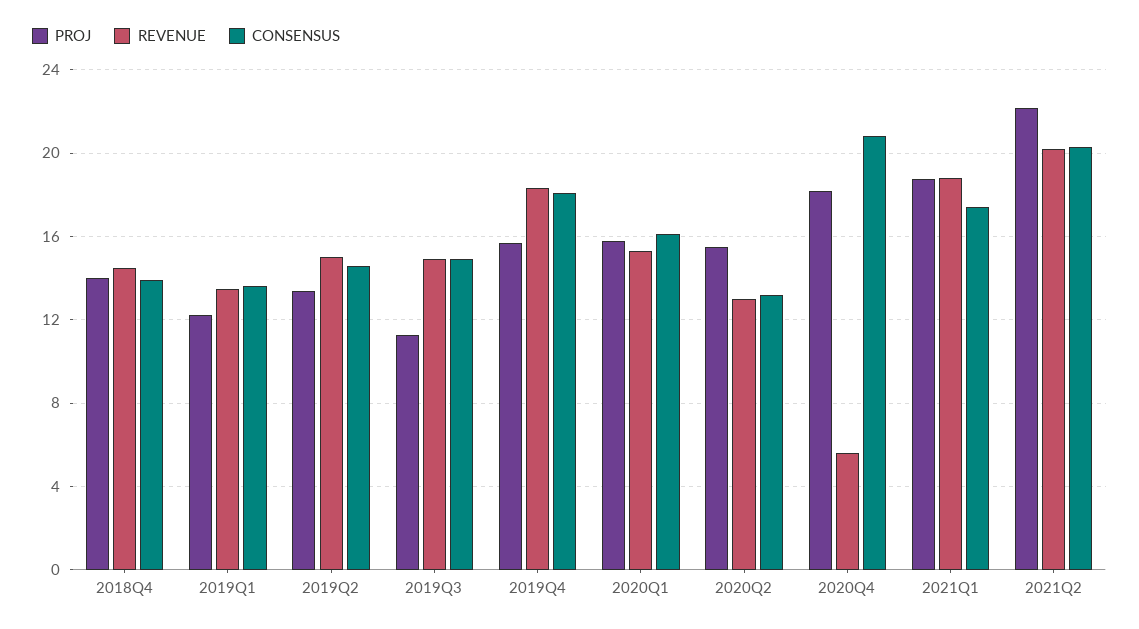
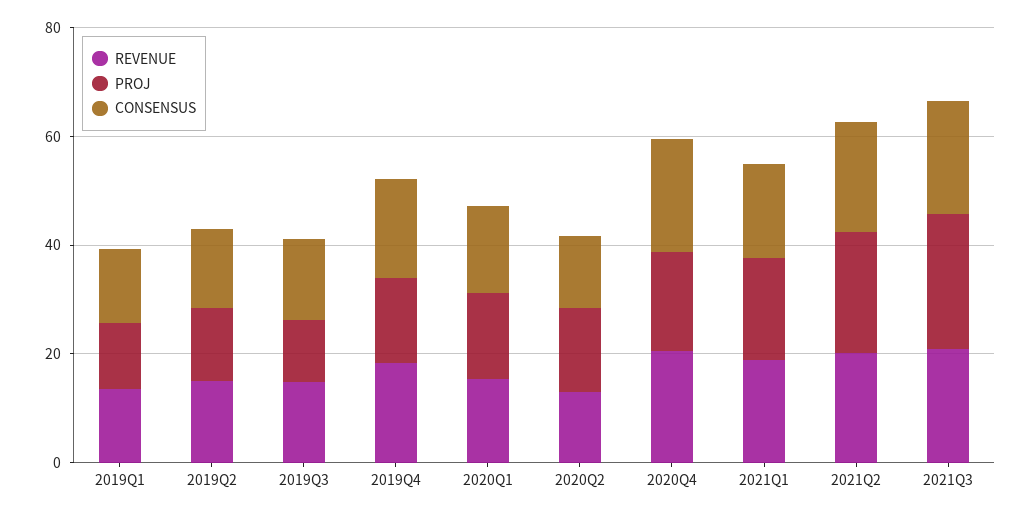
PROJ, 2018Q4: 14 -> none
REVENUE, 2018Q4: 14.5 -> none
CONSENSUS, 2018Q4: 14 -> none
REVENUE, 2020Q4: 5.5 -> 20
REVENUE, 2021Q3: none -> 20
PROJ, 2021Q3: none -> 25
CONSENSUS, 2021Q3: none -> 20

